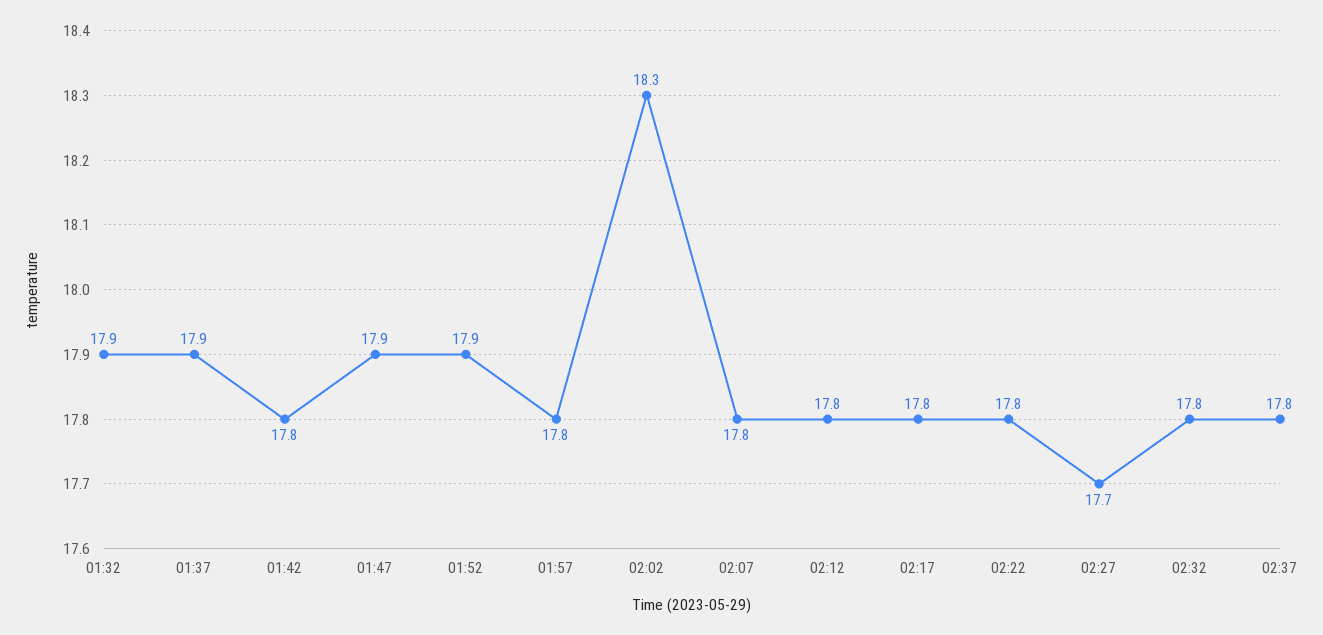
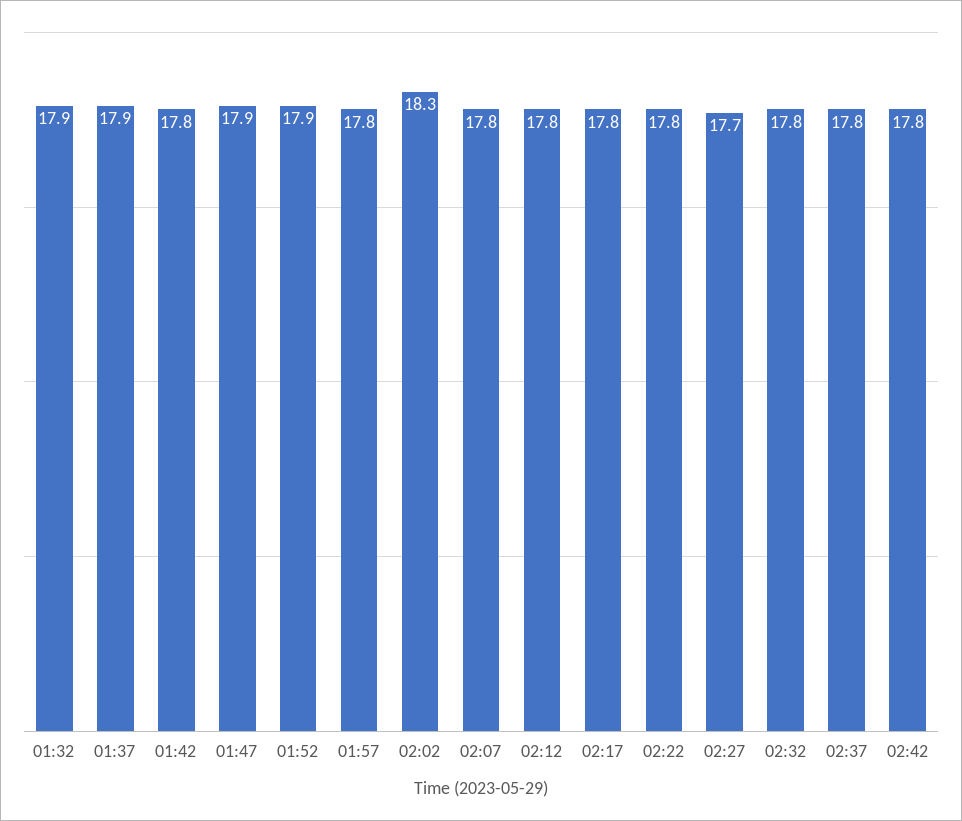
02:42: none -> 17.8

